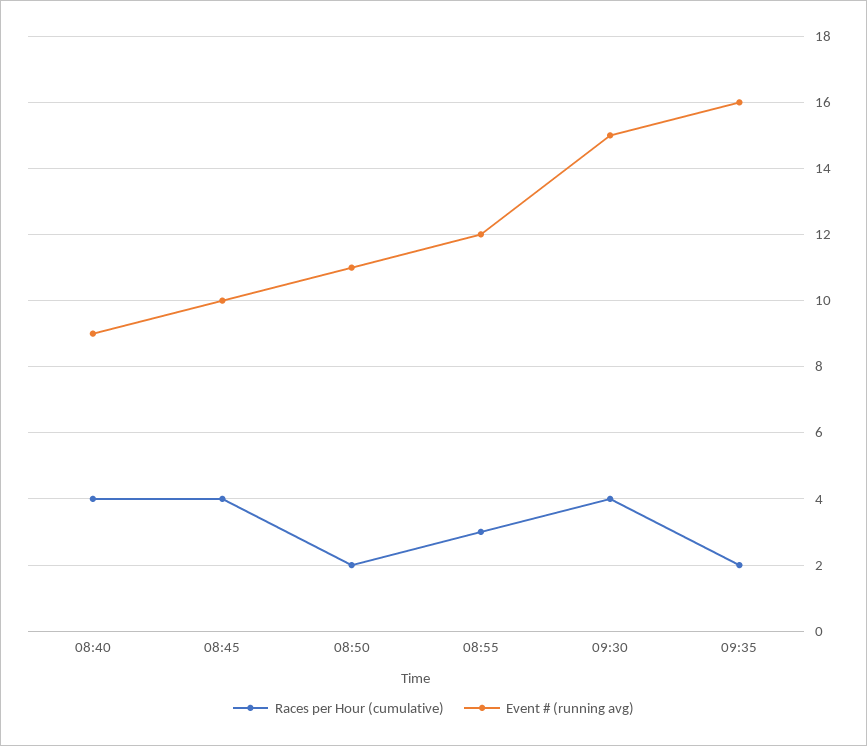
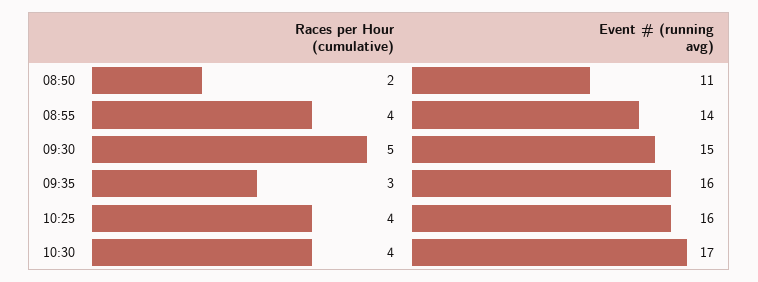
Races per Hour (cumulative), 08:40: 4 -> none
Event # (running avg), 08:40: 9 -> none
Races per Hour (cumulative), 08:45: 4 -> none
Event # (running avg), 08:45: 10 -> none
Races per Hour (cumulative), 08:55: 3 -> 4
Event # (running avg), 08:55: 12 -> 14
Races per Hour (cumulative), 09:30: 4 -> 5
Races per Hour (cumulative), 09:35: 2 -> 3
Races per Hour (cumulative), 10:25: none -> 4
Event # (running avg), 10:25: none -> 16
Races per Hour (cumulative), 10:30: none -> 4
Event # (running avg), 10:30: none -> 17

